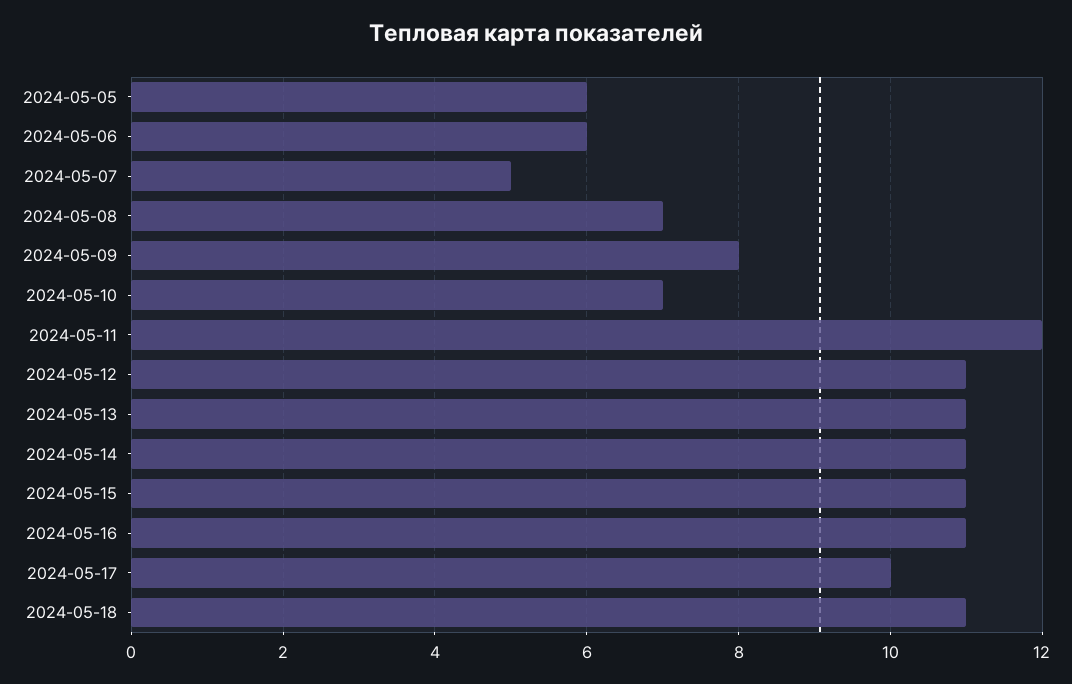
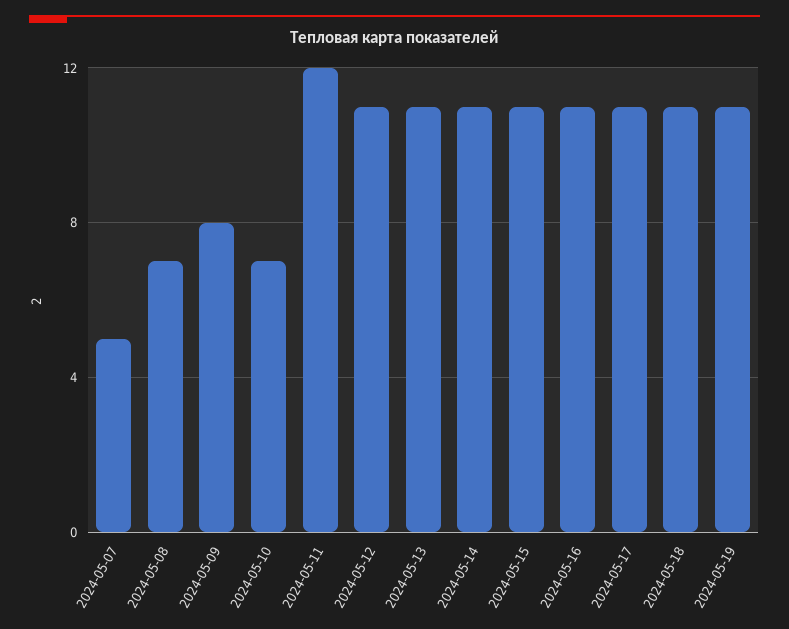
2024-05-05: 6 -> none
2024-05-06: 6 -> none
2024-05-17: 10 -> 11
2024-05-19: none -> 11

